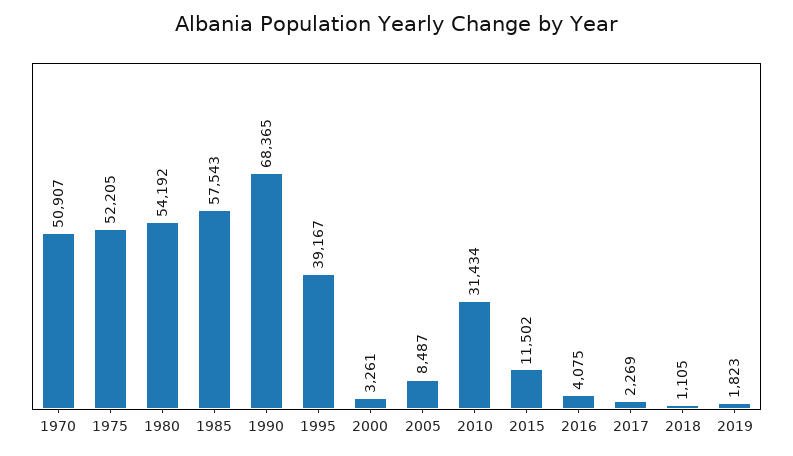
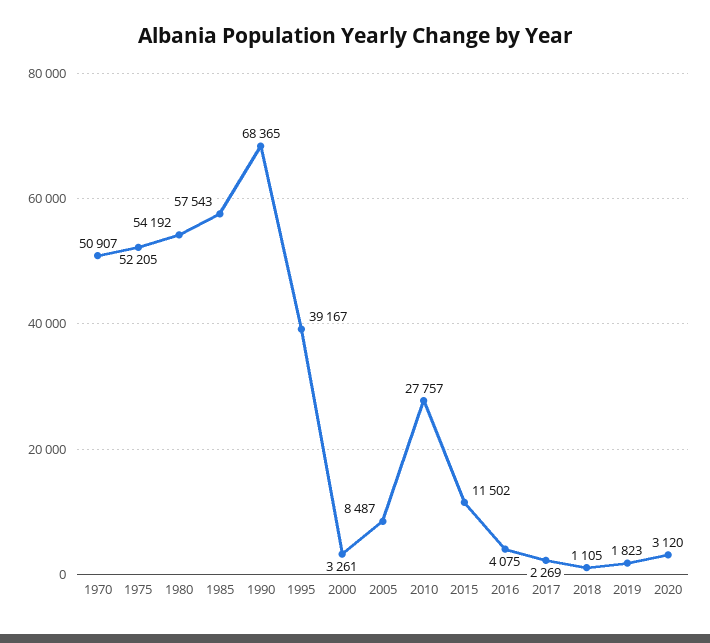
2010: 31434 -> 27757
2020: none -> 3120

